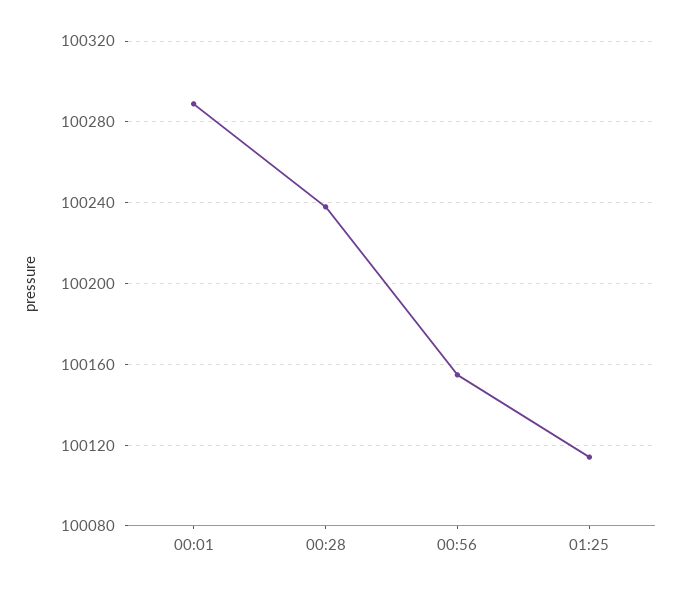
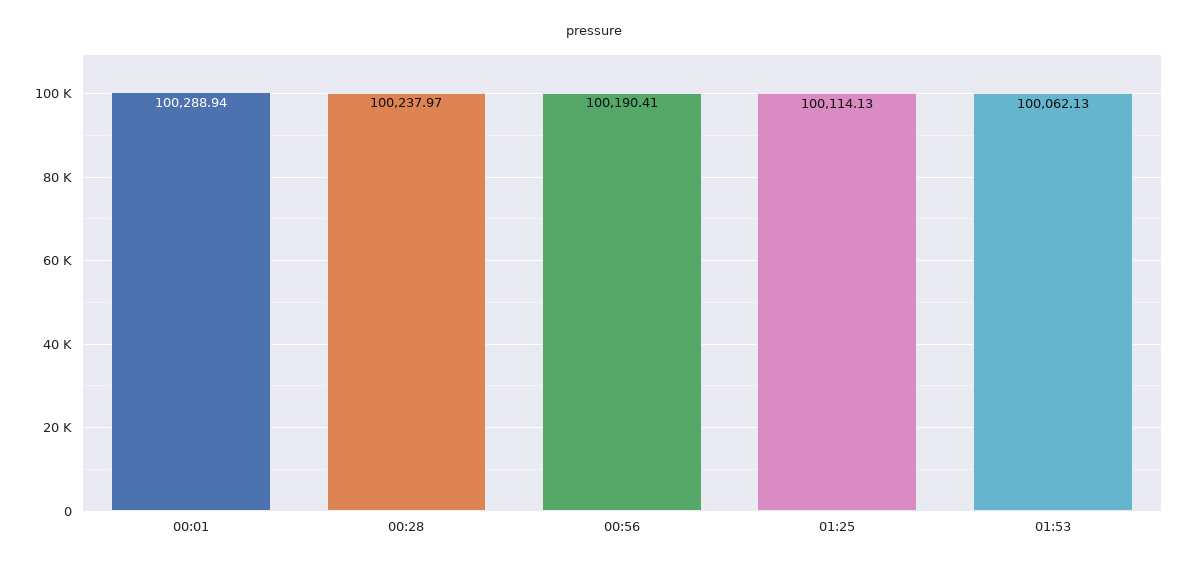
00:56: 100155 -> 100190.41
01:53: none -> 100062.13

